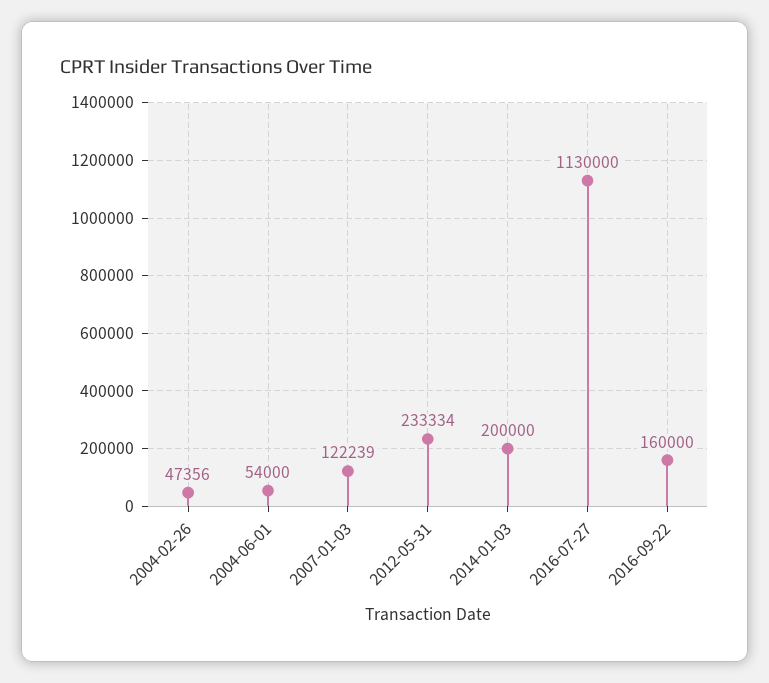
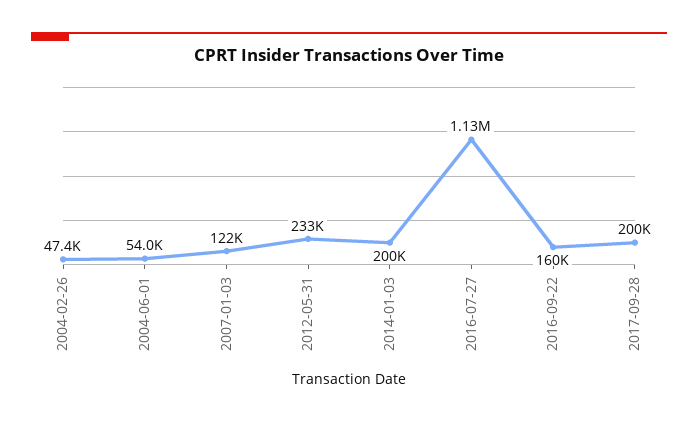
2017-09-28: none -> 200000

